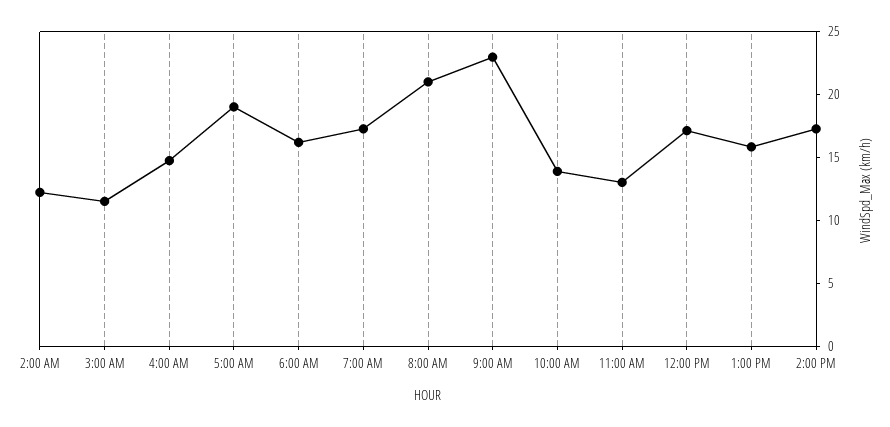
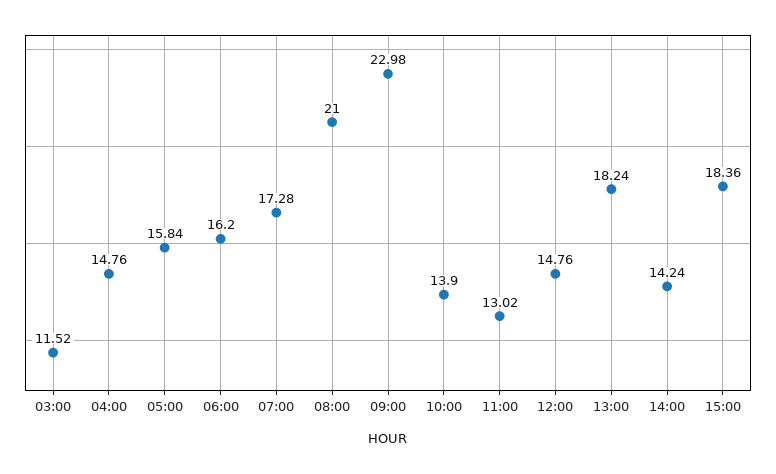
2:00 AM: 12 -> none
5:00 AM: 19 -> 15.84
12:00 PM: 17 -> 14.76
1:00 PM: 16 -> 18.24
2:00 PM: 17 -> 14.24
15:00: none -> 18.36

